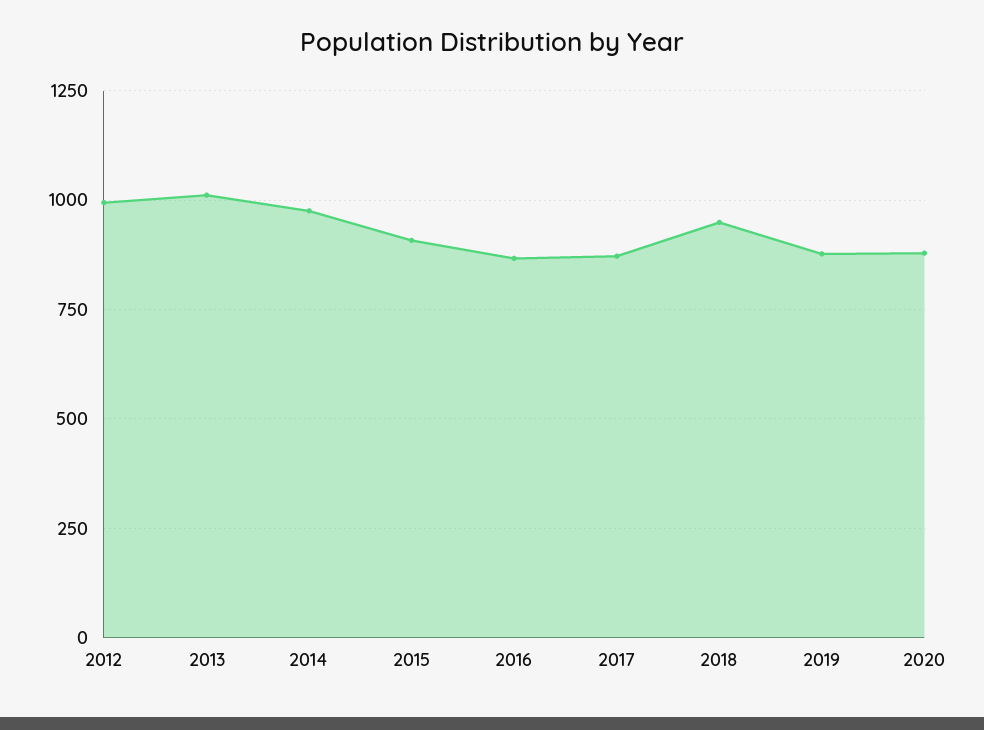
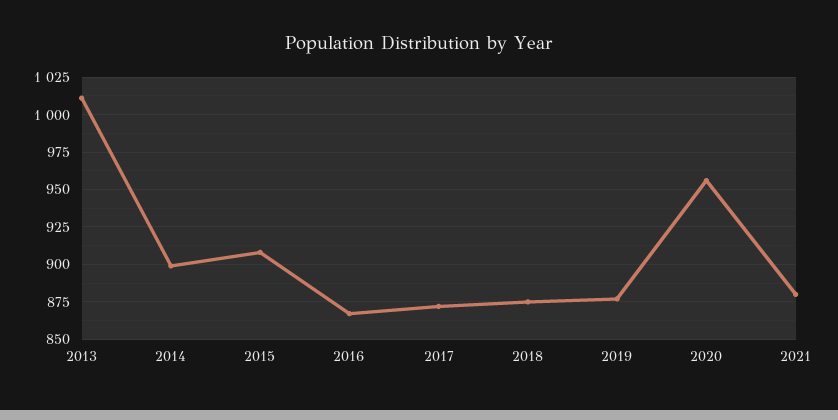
2012: 1000 -> none
2014: 975 -> 900
2018: 950 -> 875
2020: 875 -> 955
2021: none -> 880

